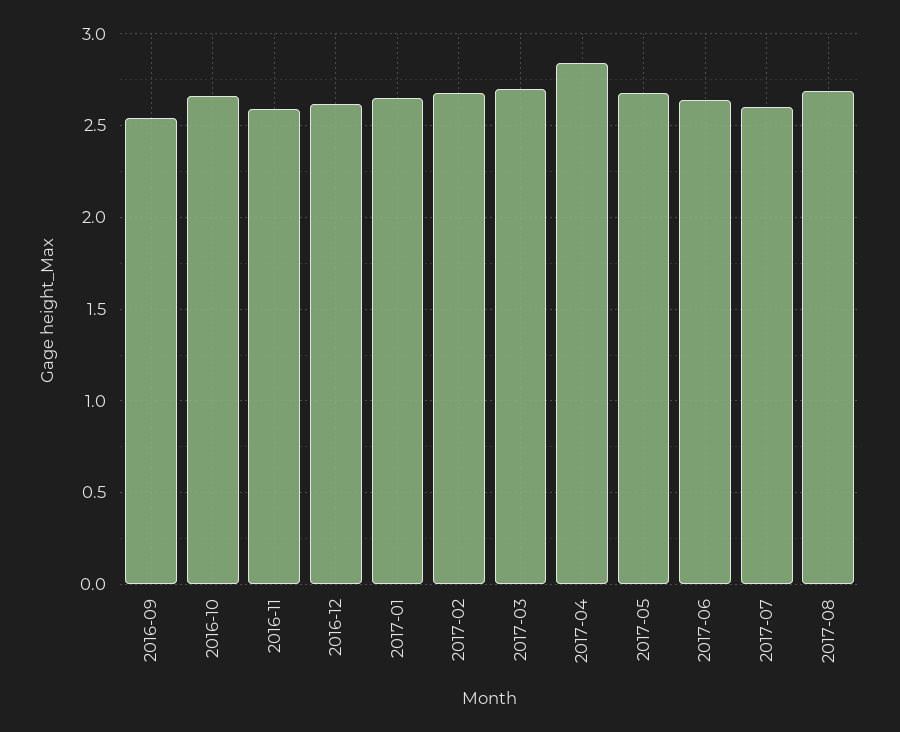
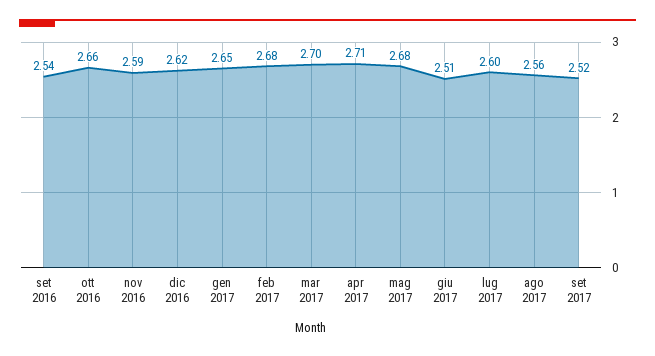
2017-04: 2.85 -> 2.71
2017-06: 2.65 -> 2.51
2017-08: 2.7 -> 2.56
set 2017: none -> 2.52

